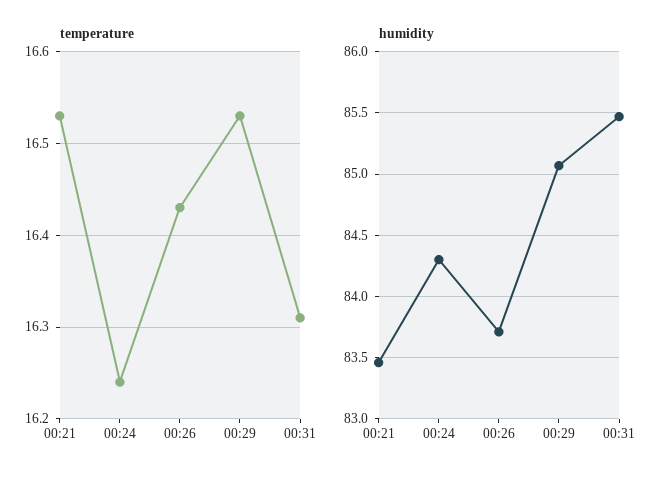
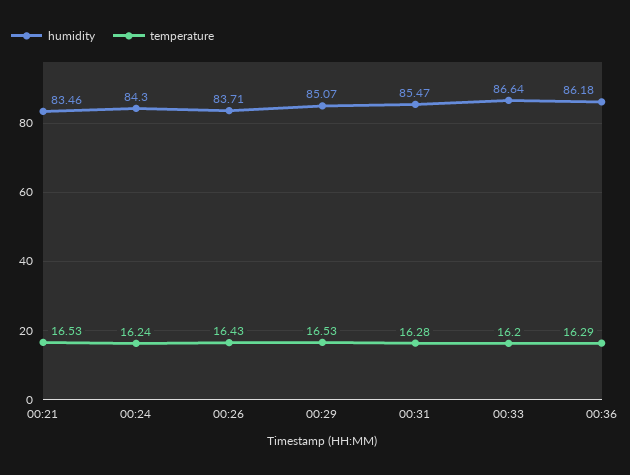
temperature, 00:31: 16.31 -> 16.28
humidity, 00:33: none -> 86.64
temperature, 00:33: none -> 16.2
humidity, 00:36: none -> 86.18
temperature, 00:36: none -> 16.29

